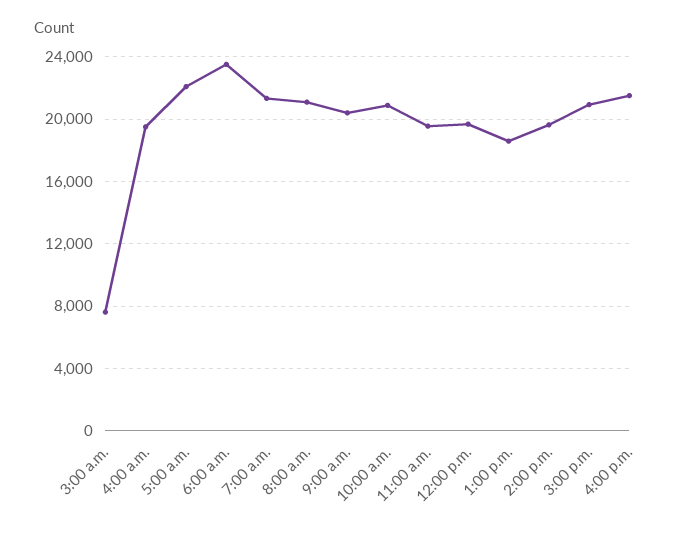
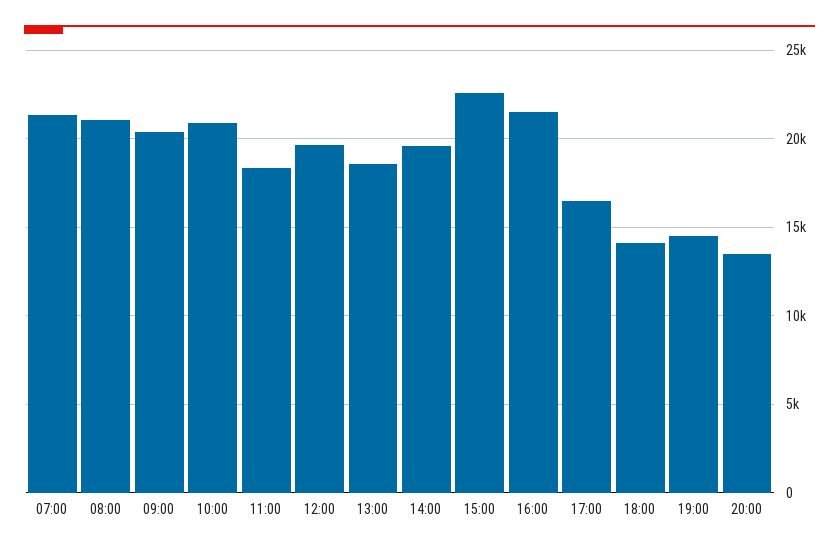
3:00 a.m.: 7500 -> none
4:00 a.m.: 19500 -> none
5:00 a.m.: 22000 -> none
6:00 a.m.: 23500 -> none
11:00 a.m.: 19500 -> 18500
3:00 p.m.: 21000 -> 22500
17:00: none -> 16500
18:00: none -> 14000
19:00: none -> 14500
20:00: none -> 13500

